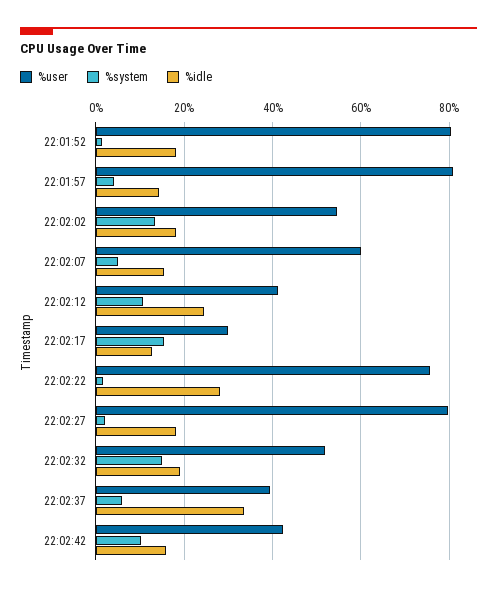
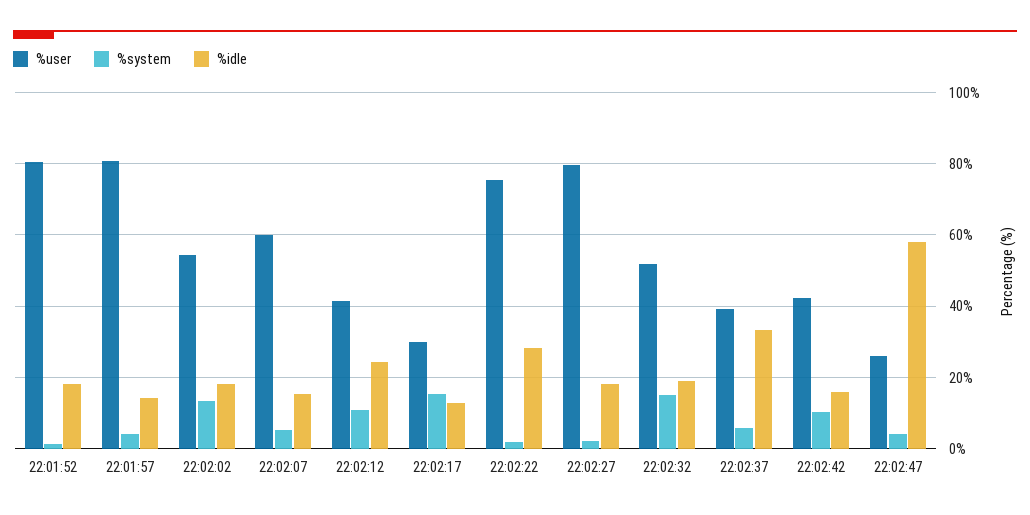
%user, 22:02:47: none -> 26
%system, 22:02:47: none -> 4
%idle, 22:02:47: none -> 58

